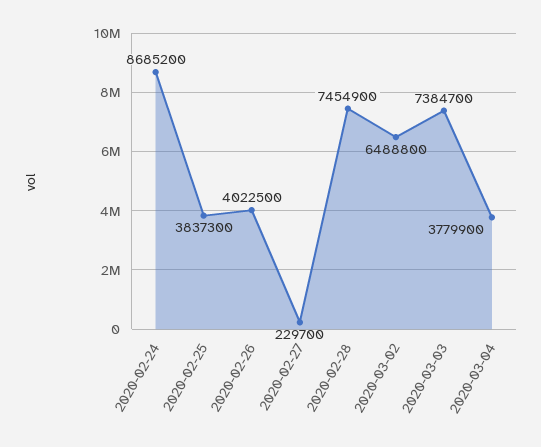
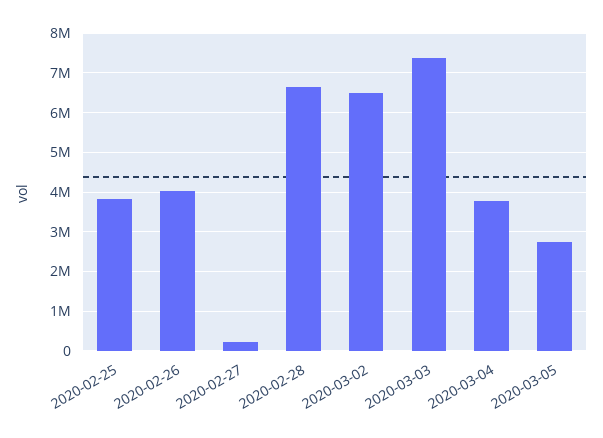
2020-02-24: 8685200 -> none
2020-02-28: 7454900 -> 6600000
2020-03-05: none -> 2800000

